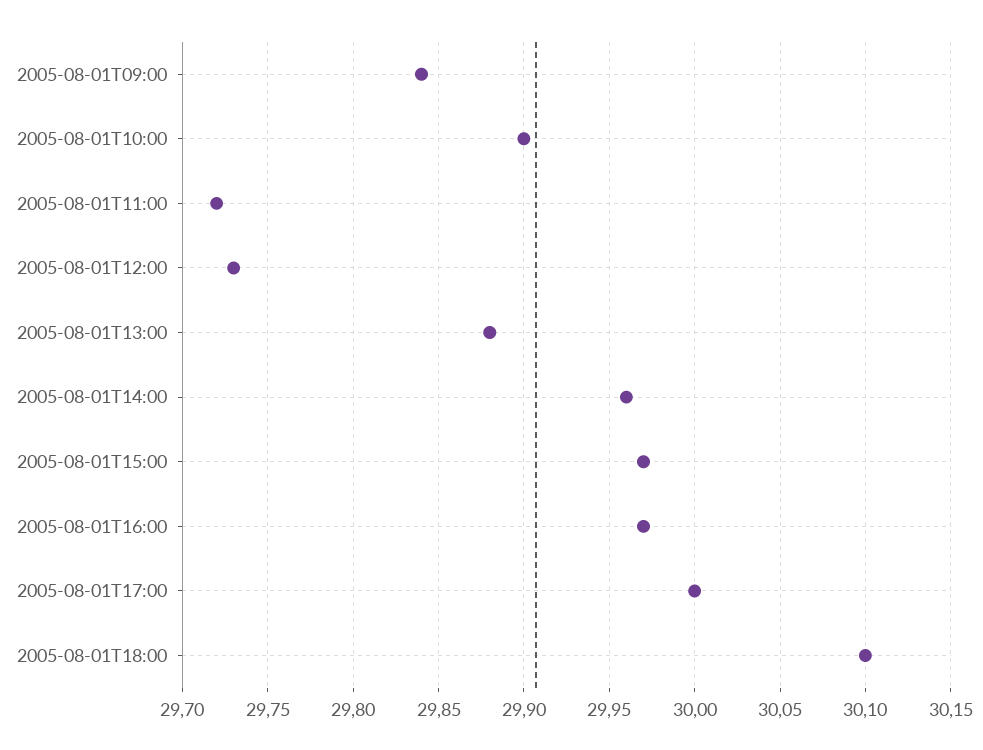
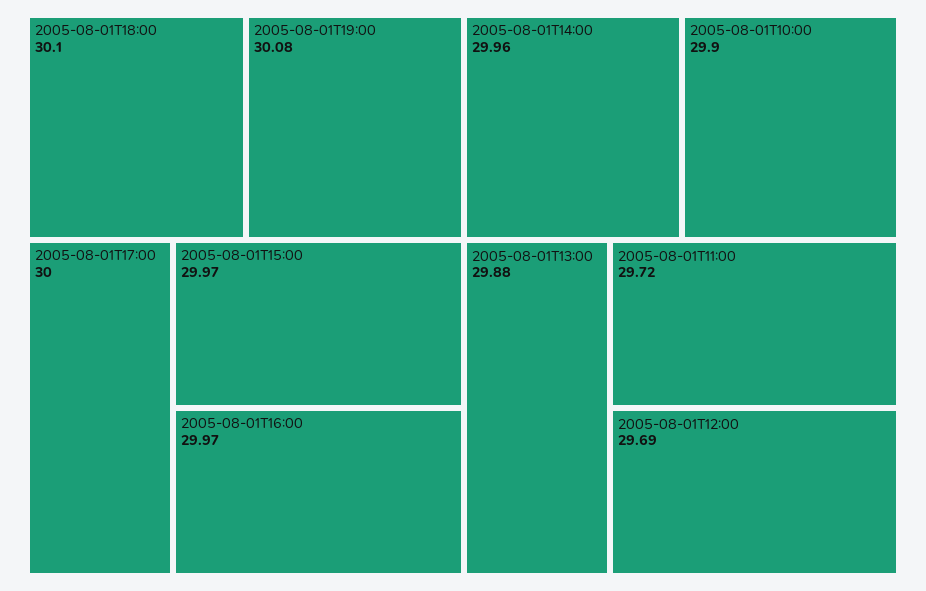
2005-08-01T09:00: 29.84 -> none
2005-08-01T12:00: 29.73 -> 29.69
2005-08-01T19:00: none -> 30.08

